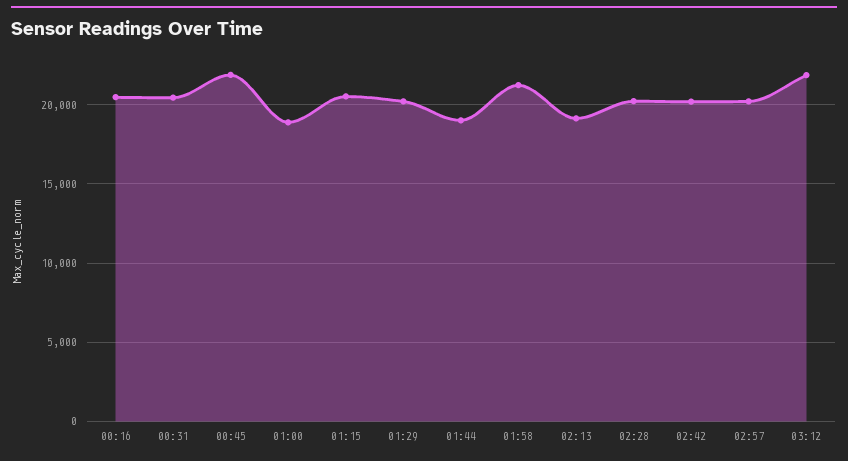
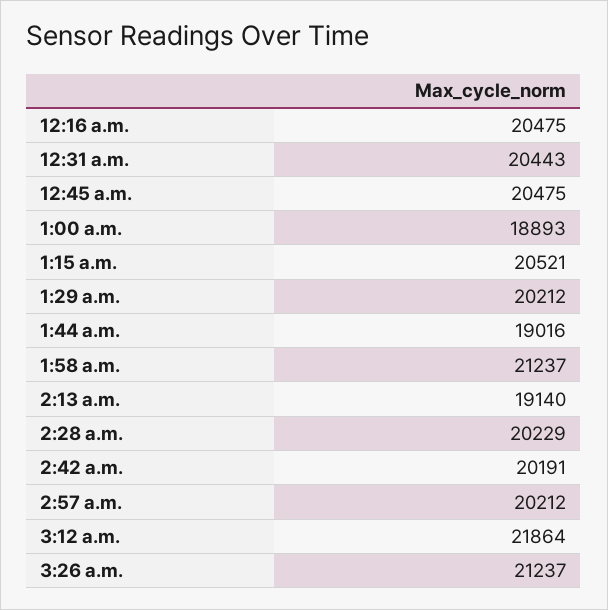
00:45: 22000 -> 20475
3:26 a.m.: none -> 21237

